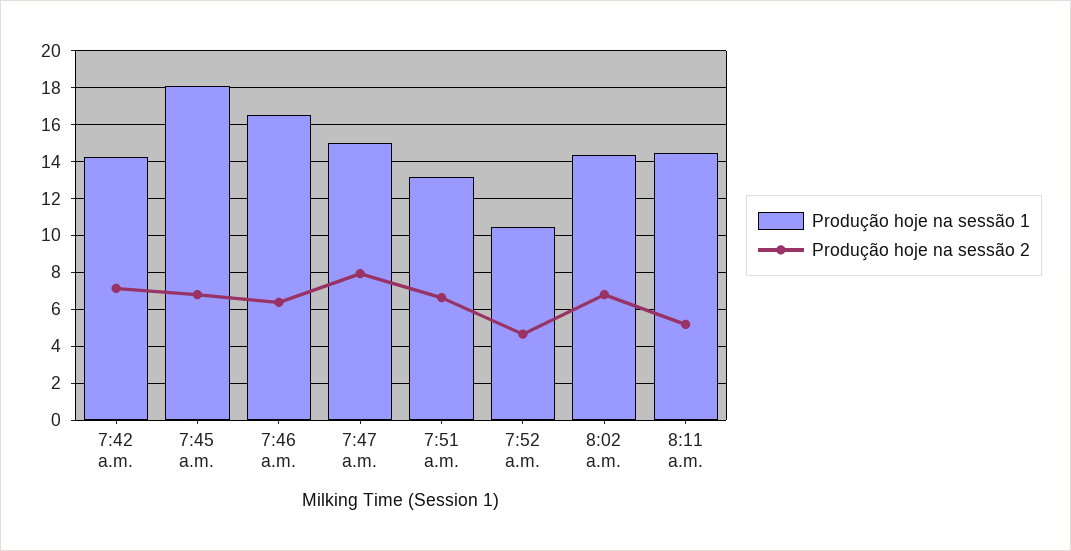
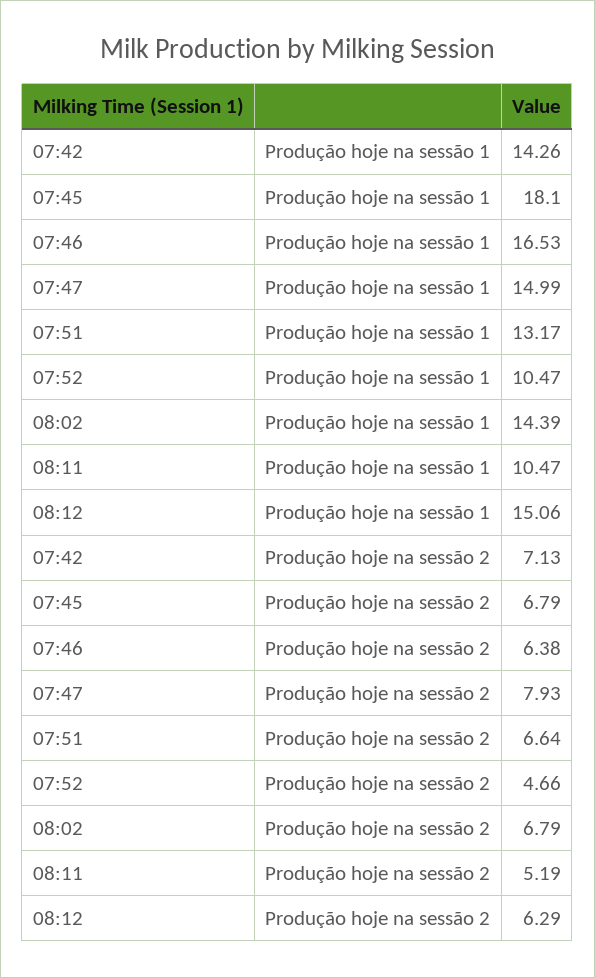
Produção hoje na sessão 1, 8:11 a.m.: 14.5 -> 10.47
Produção hoje na sessão 1, 08:12: none -> 15.06
Produção hoje na sessão 2, 08:12: none -> 6.29

